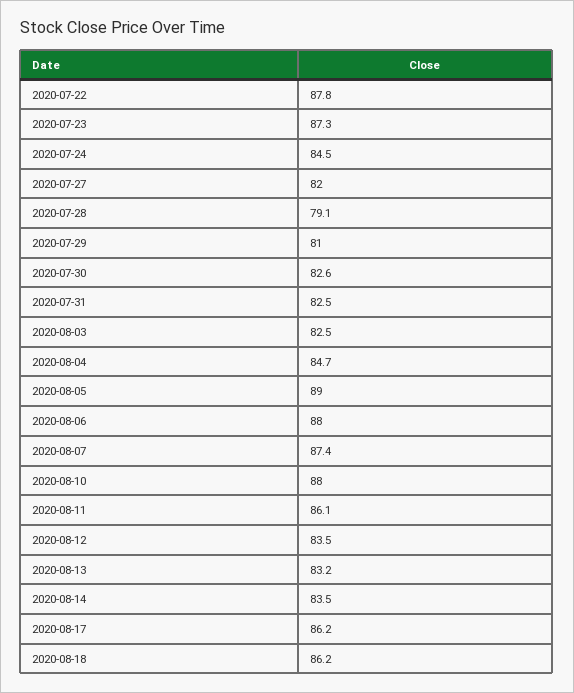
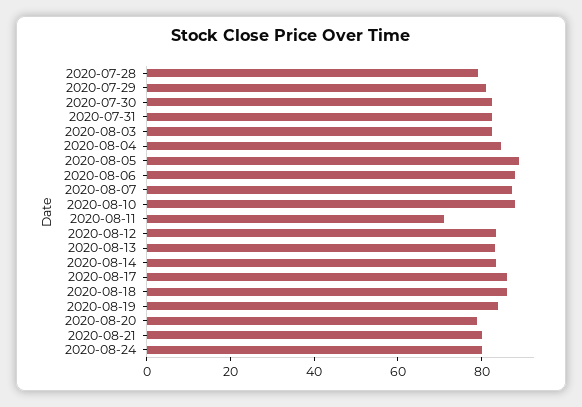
2020-07-22: 87.8 -> none
2020-07-23: 87.3 -> none
2020-07-24: 84.5 -> none
2020-07-27: 82 -> none
2020-08-11: 86.1 -> 70
2020-08-19: none -> 85
2020-08-20: none -> 80
2020-08-21: none -> 80
2020-08-24: none -> 80

